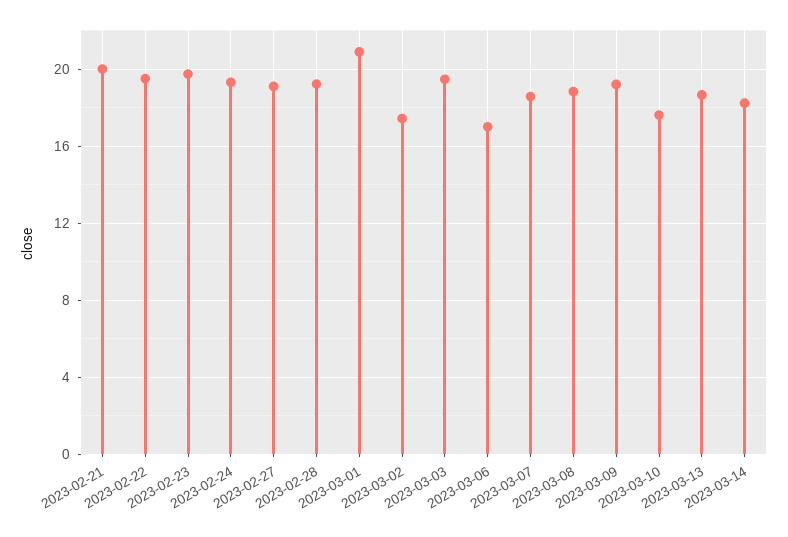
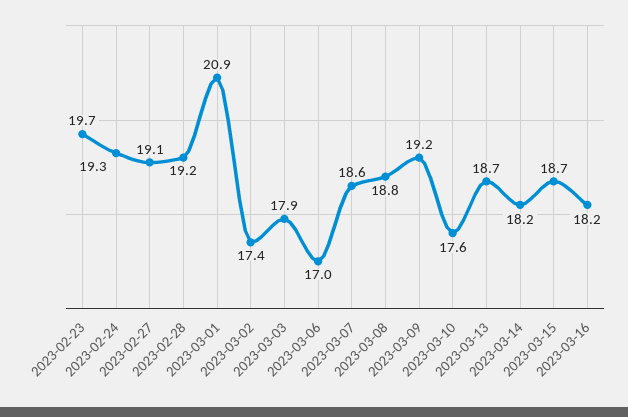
2023-02-21: 20 -> none
2023-02-22: 19.5 -> none
2023-03-03: 19.5 -> 17.9
2023-03-15: none -> 18.7
2023-03-16: none -> 18.2

